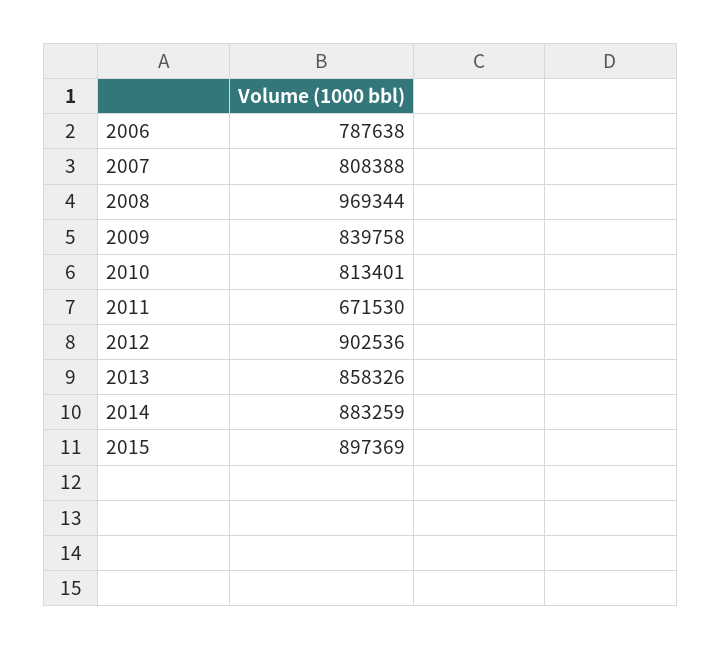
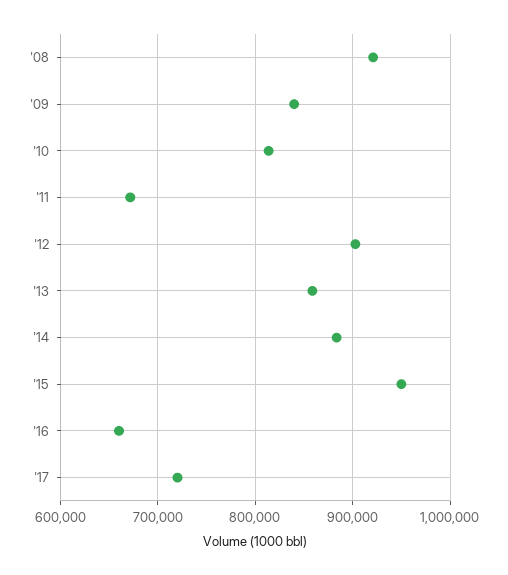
2006: 787638 -> none
2007: 808388 -> none
2008: 969344 -> 920000
2015: 897369 -> 950000
'16: none -> 660000
'17: none -> 720000

